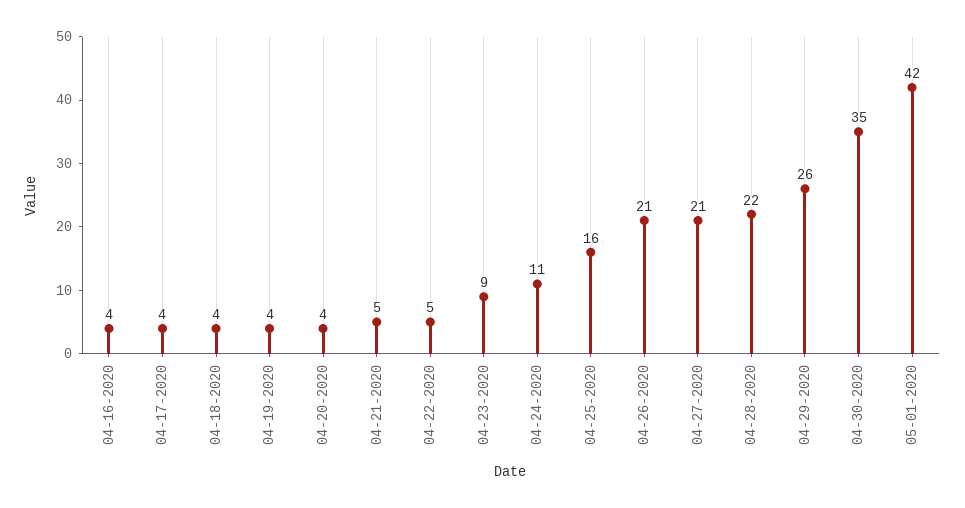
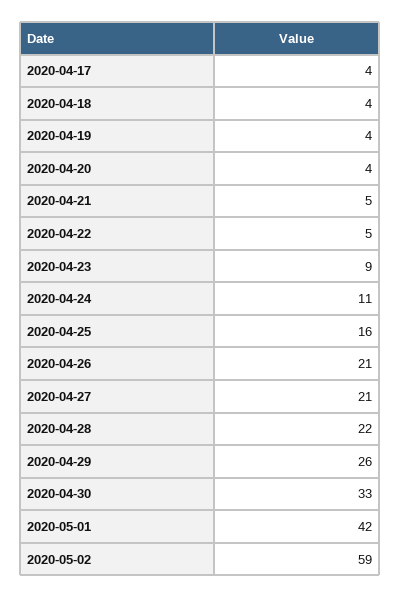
04-16-2020: 4 -> none
04-30-2020: 35 -> 33
2020-05-02: none -> 59

